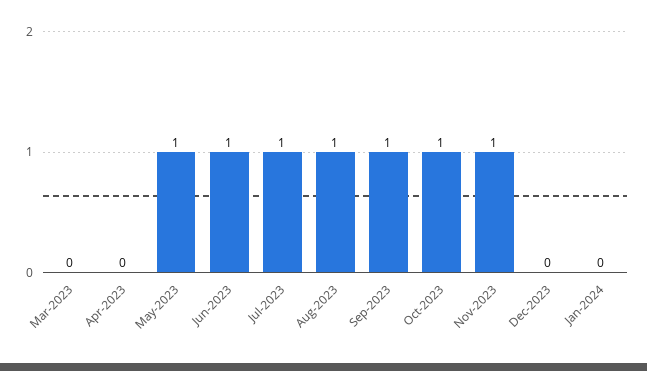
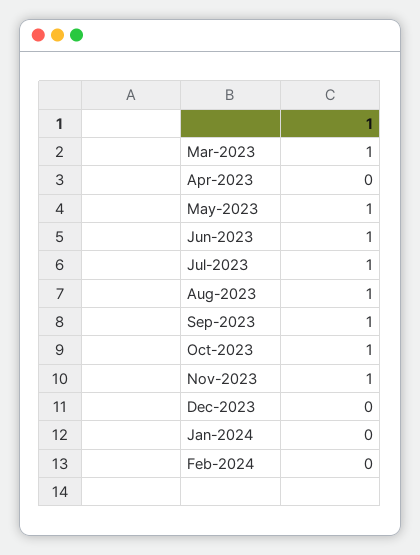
Mar-2023: 0 -> 1
Feb-2024: none -> 0

